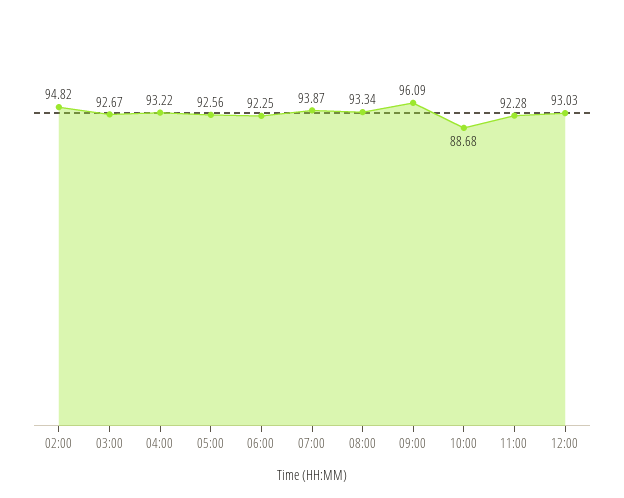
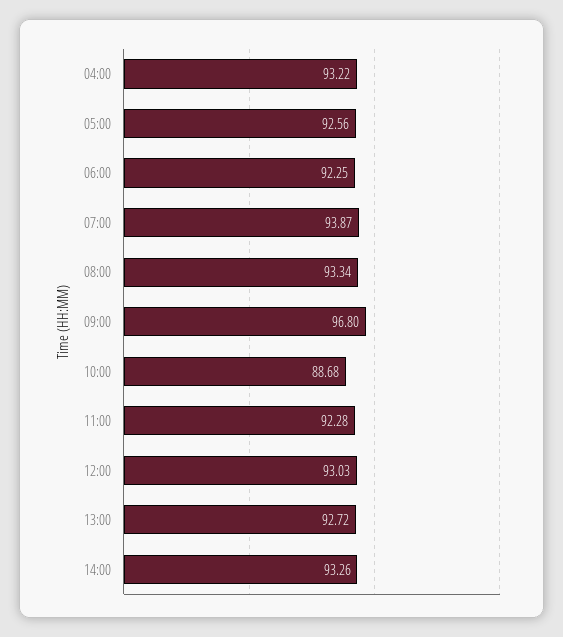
02:00: 94.82 -> none
03:00: 92.67 -> none
09:00: 96.09 -> 96.8
13:00: none -> 92.72
14:00: none -> 93.26

